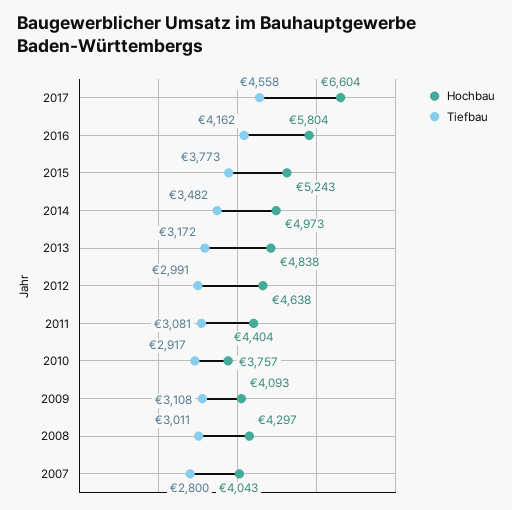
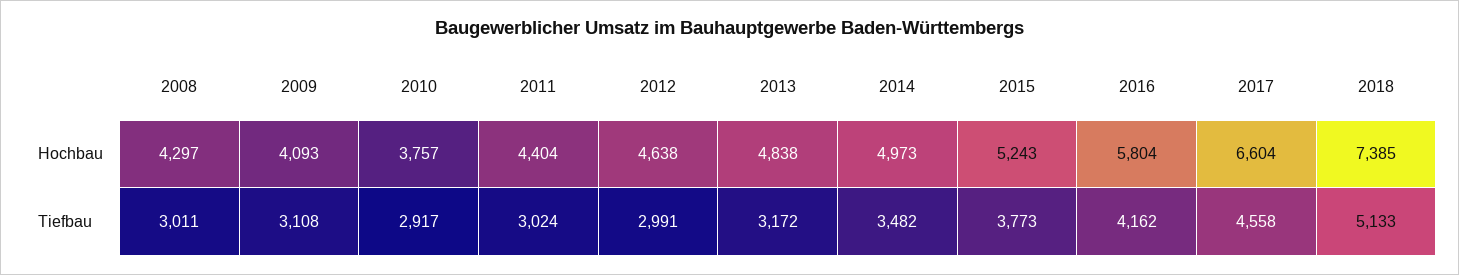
Tiefbau, 2011: 3081 -> 3024
Hochbau, 2007: 4043 -> none
Tiefbau, 2007: 2800 -> none
Hochbau, 2018: none -> 7385
Tiefbau, 2018: none -> 5133

